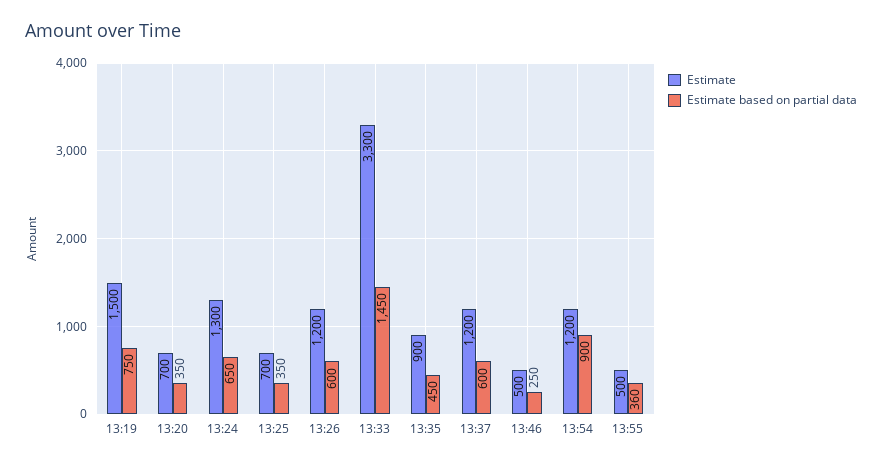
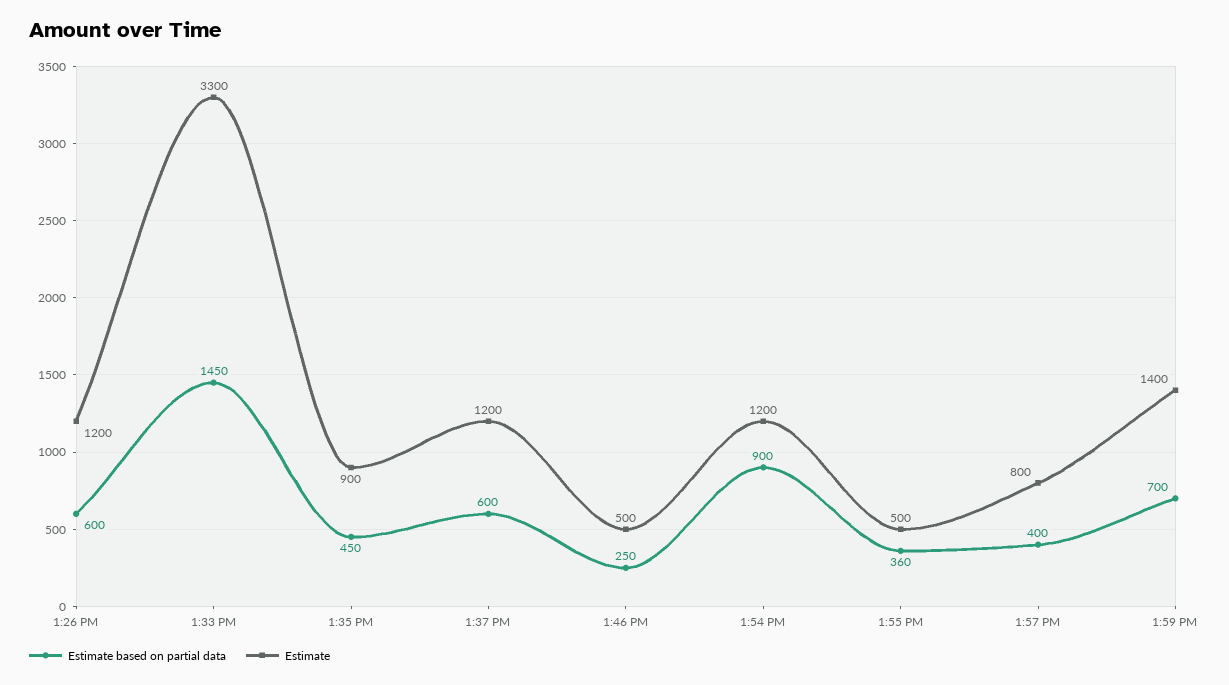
Estimate, 13:19: 1500 -> none
Estimate based on partial data, 13:19: 750 -> none
Estimate, 13:20: 700 -> none
Estimate based on partial data, 13:20: 350 -> none
Estimate, 13:24: 1300 -> none
Estimate based on partial data, 13:24: 650 -> none
Estimate, 13:25: 700 -> none
Estimate based on partial data, 13:25: 350 -> none
Estimate based on partial data, 1:57 PM: none -> 400
Estimate, 1:57 PM: none -> 800
Estimate based on partial data, 1:59 PM: none -> 700
Estimate, 1:59 PM: none -> 1400

